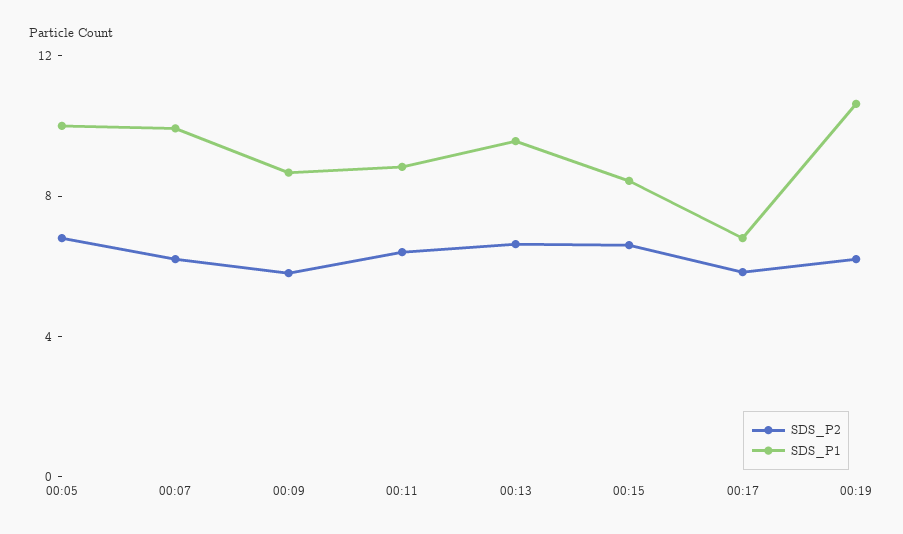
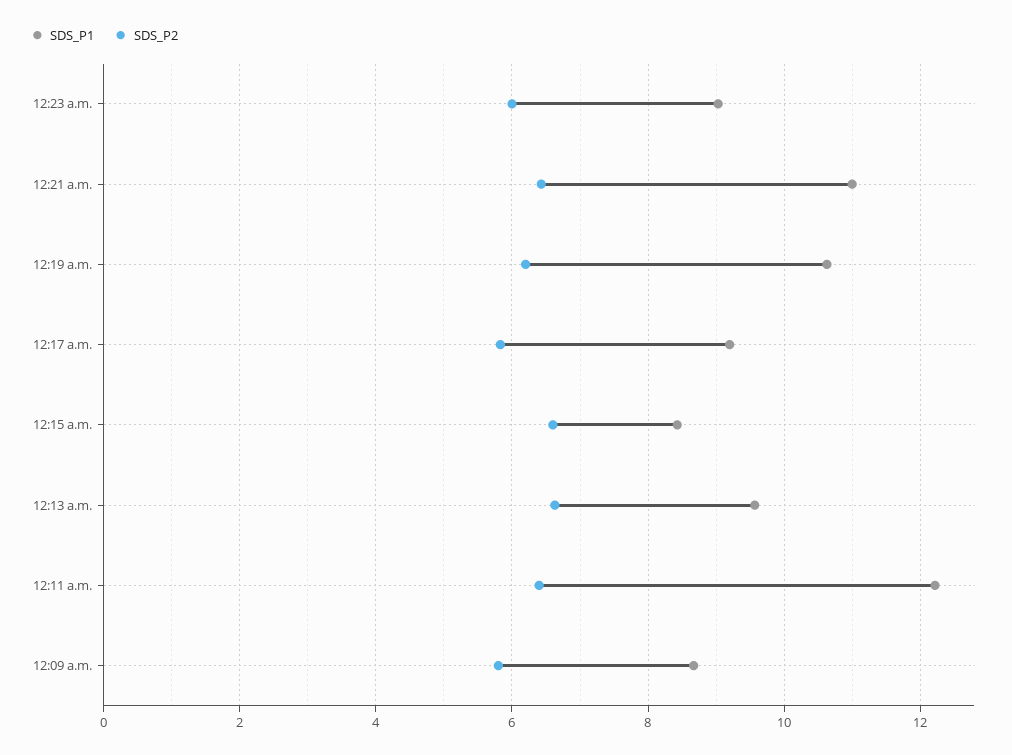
SDS_P2, 00:05: 7 -> none
SDS_P1, 00:05: 10 -> none
SDS_P2, 00:07: 6 -> none
SDS_P1, 00:07: 10 -> none
SDS_P1, 00:11: 9 -> 12.2
SDS_P1, 00:17: 7 -> 9.2
SDS_P1, 12:23 a.m.: none -> 9
SDS_P2, 12:23 a.m.: none -> 6
SDS_P1, 12:21 a.m.: none -> 11
SDS_P2, 12:21 a.m.: none -> 6.4

